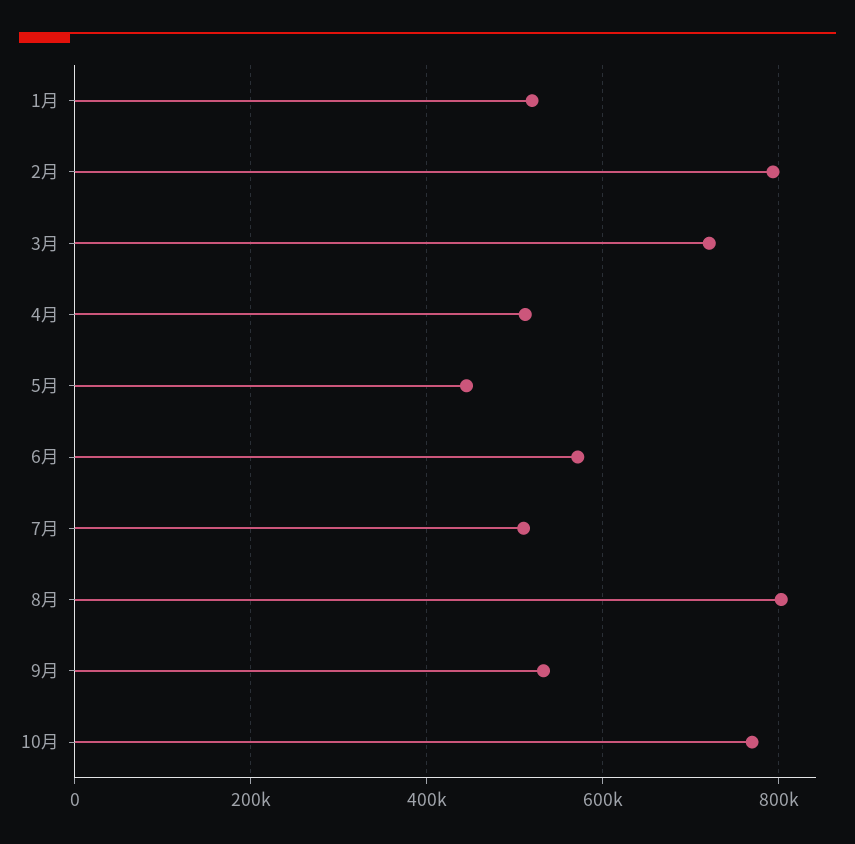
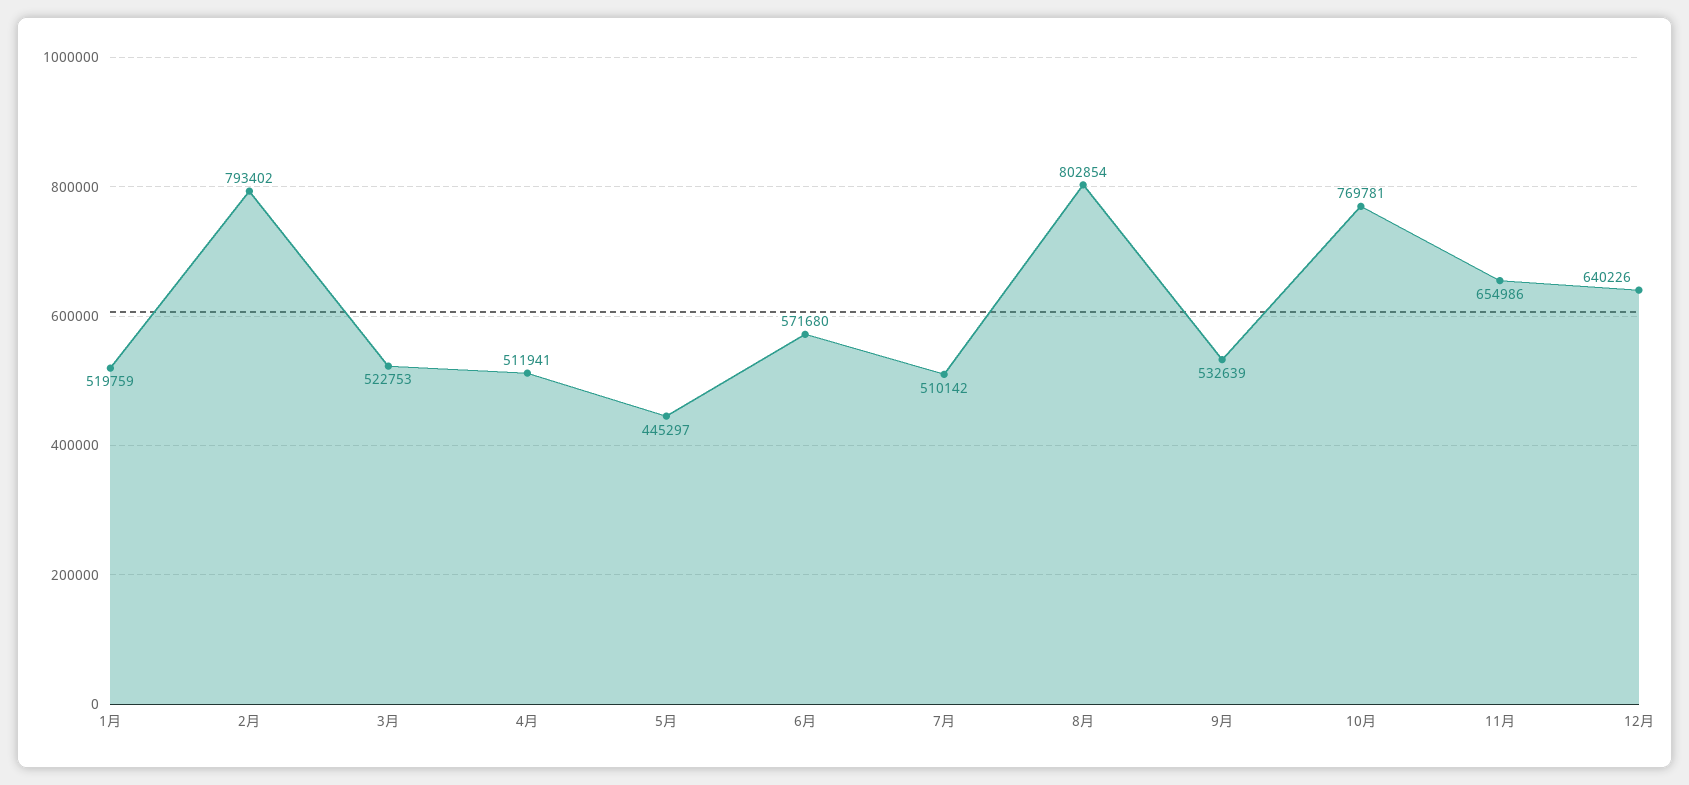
3月: 720000 -> 522753
11月: none -> 654986
12月: none -> 640226

